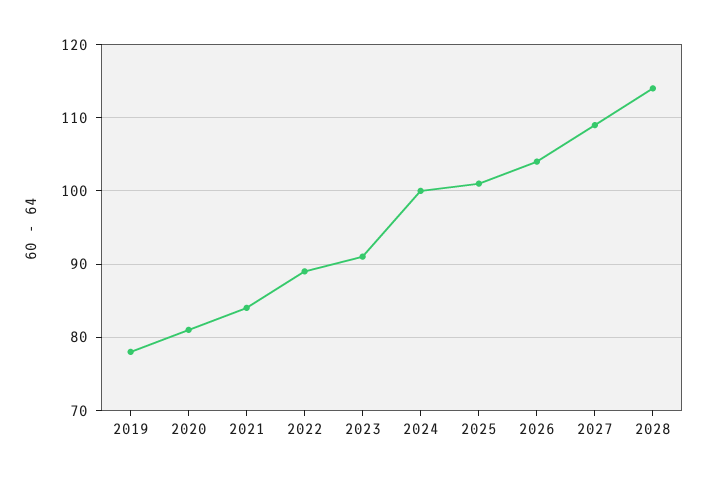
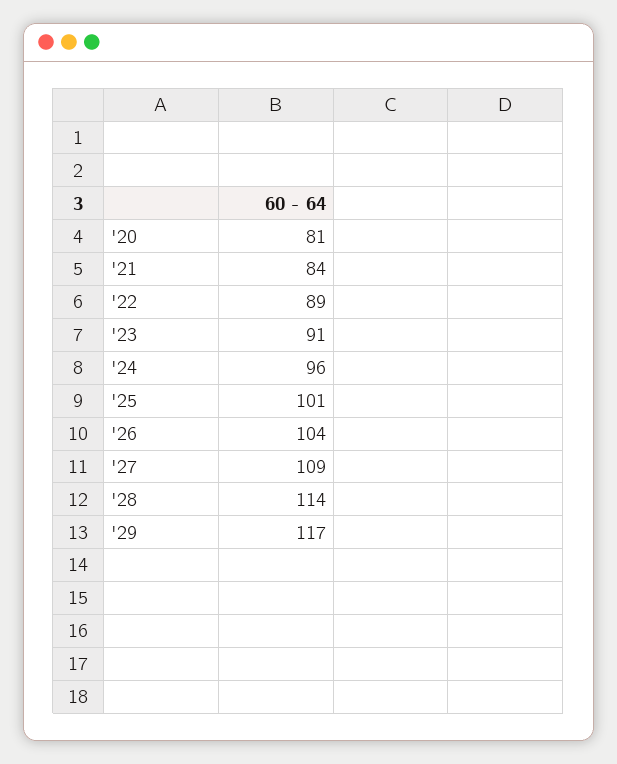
2019: 78 -> none
2024: 100 -> 96
'29: none -> 117

